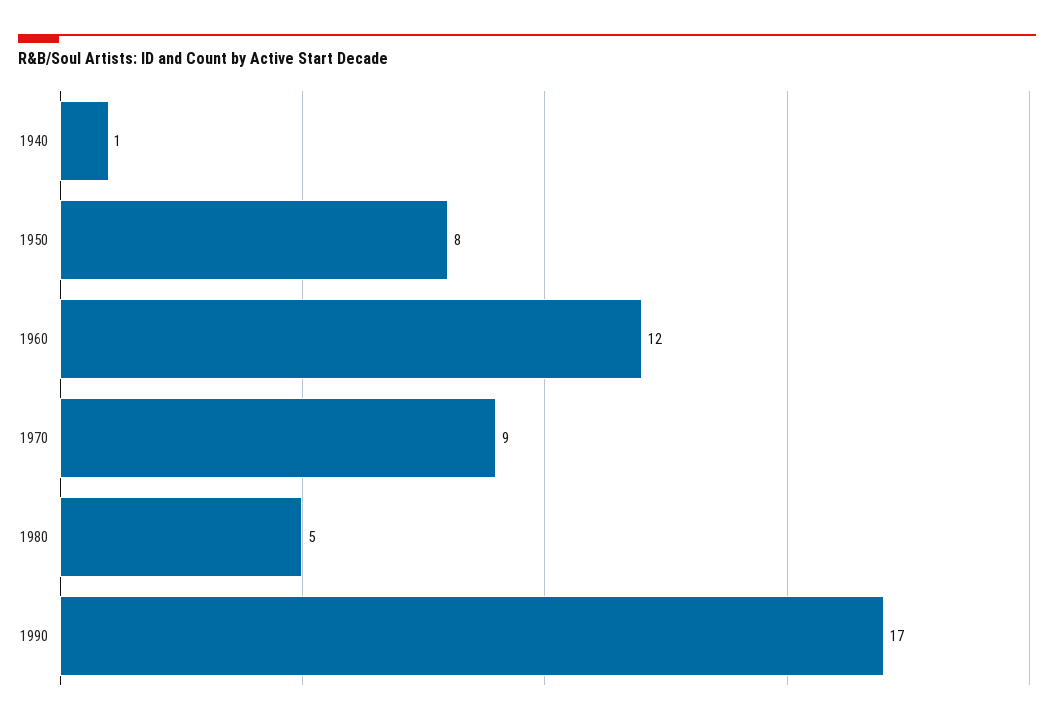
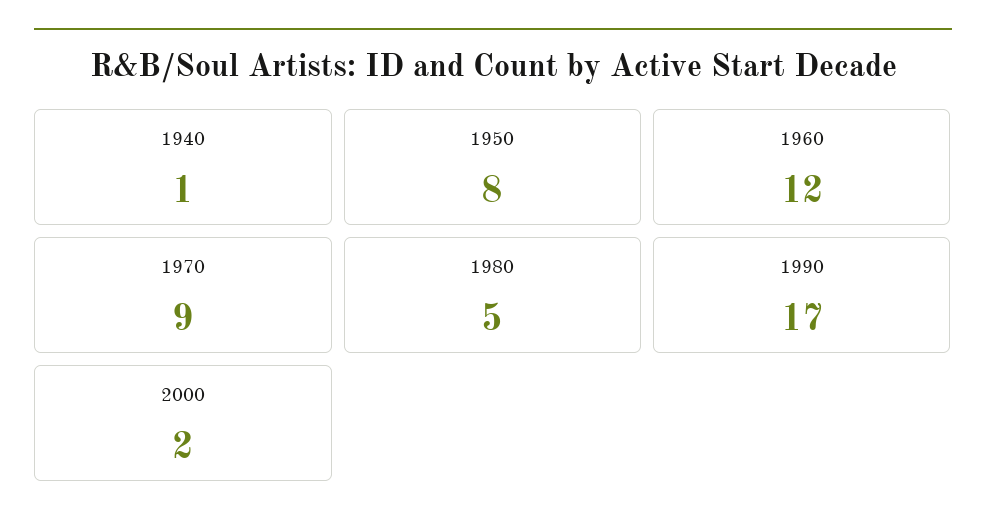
2000: none -> 2

